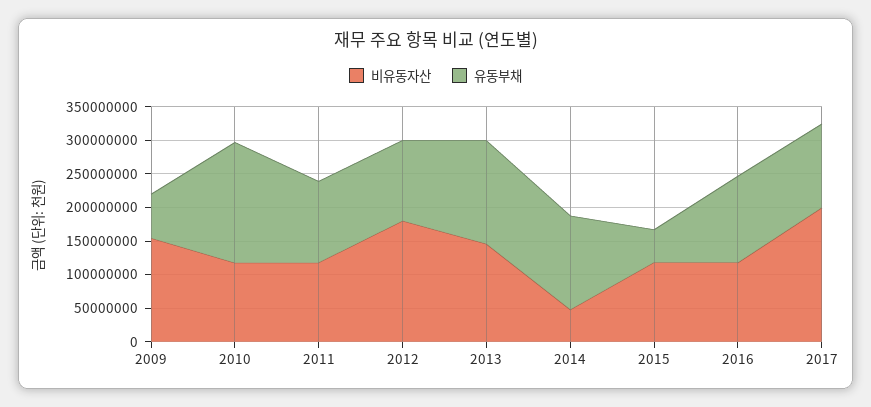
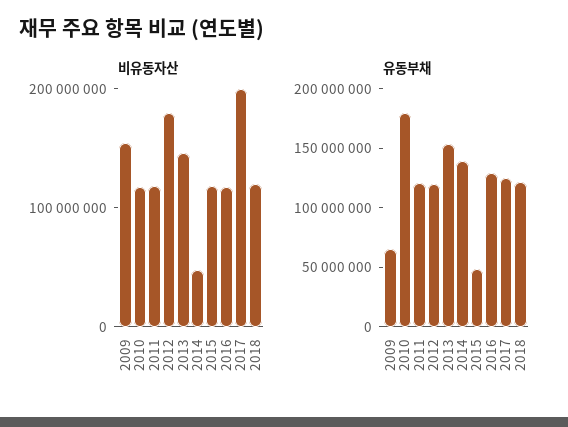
비유동자산, 2018: none -> 120000000
유동부채, 2018: none -> 120000000

